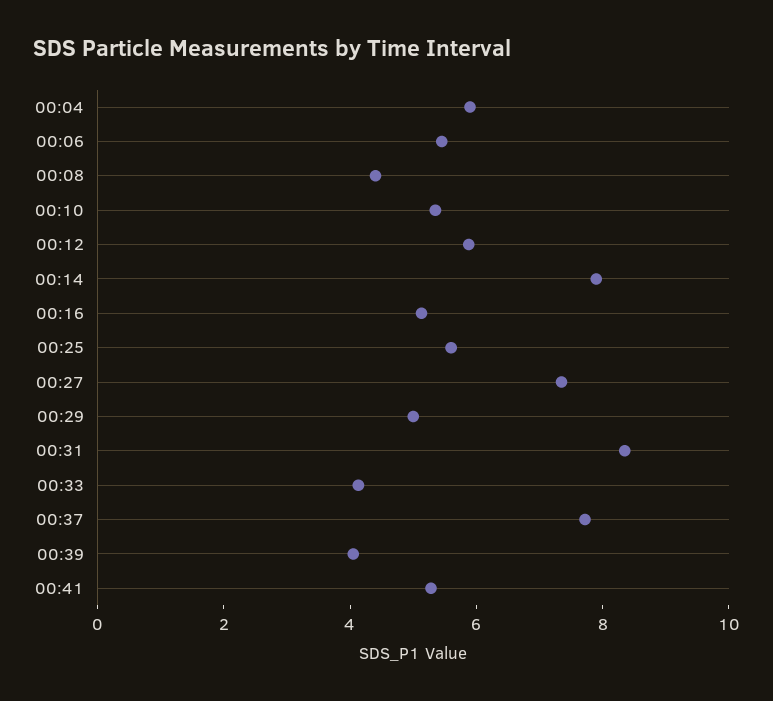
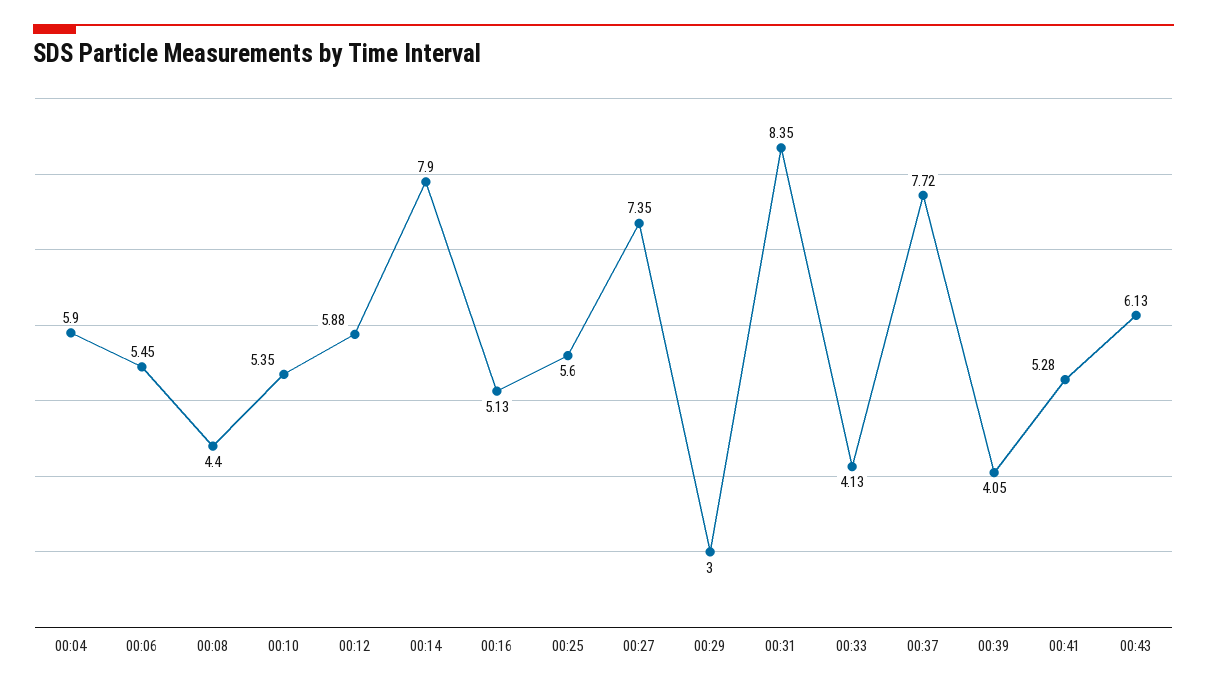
00:29: 5 -> 3
00:43: none -> 6.13

